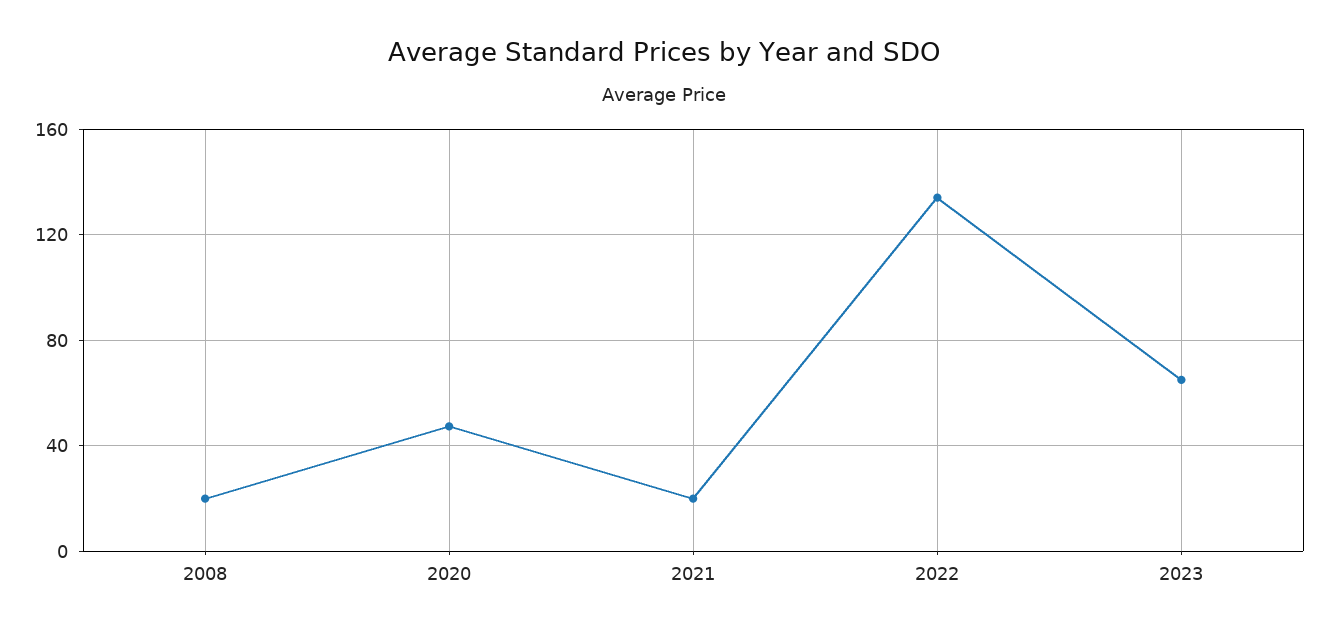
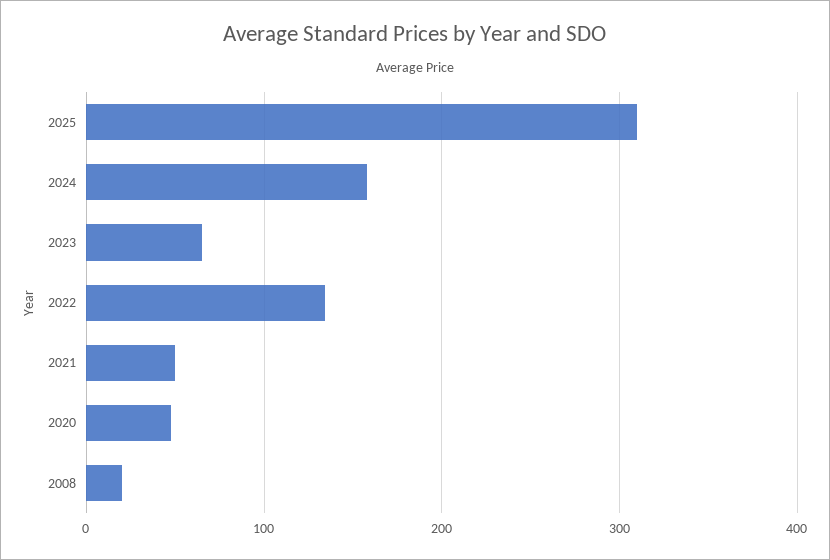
2021: 20 -> 50
2025: none -> 310
2024: none -> 160

